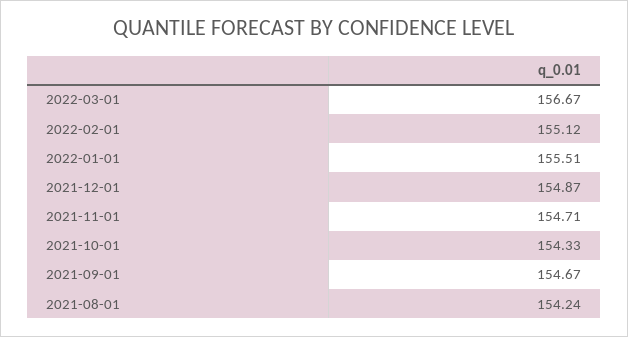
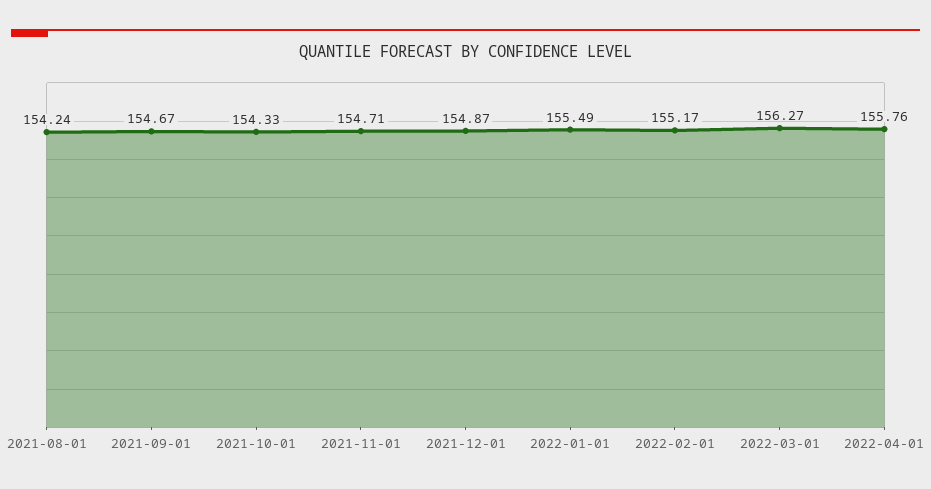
2022-03-01: 156.67 -> 156.27
2022-02-01: 155.12 -> 155.17
2022-01-01: 155.51 -> 155.49
2022-04-01: none -> 155.76

